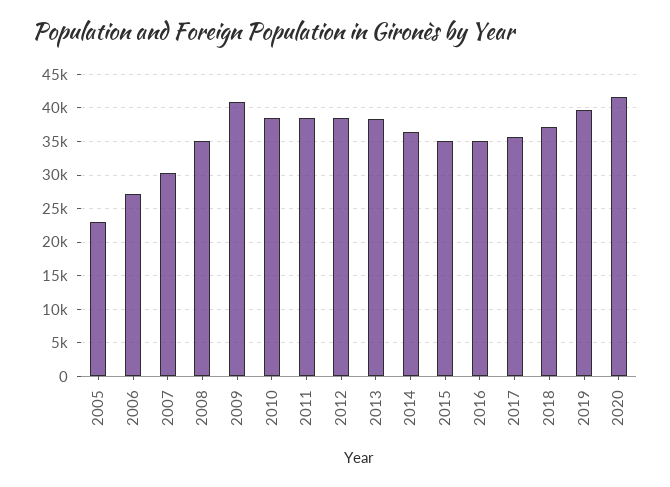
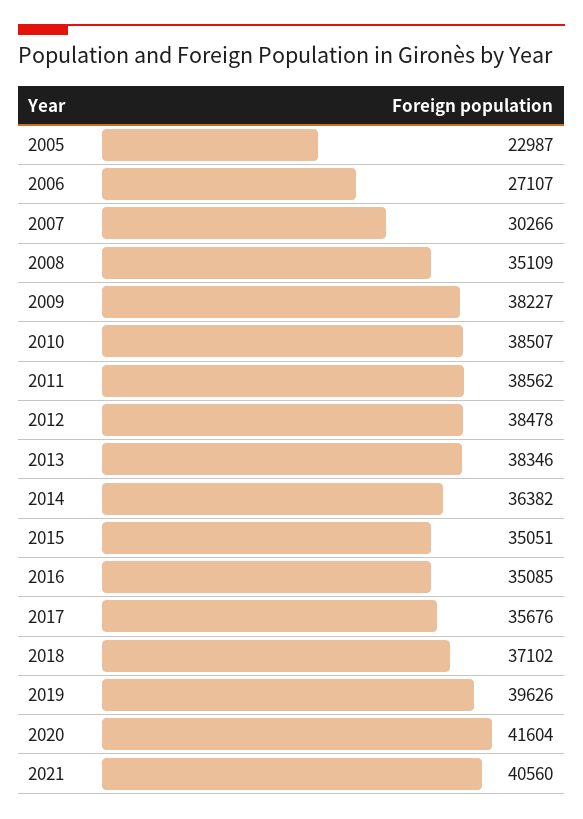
2009: 41000 -> 38227
2021: none -> 40560

